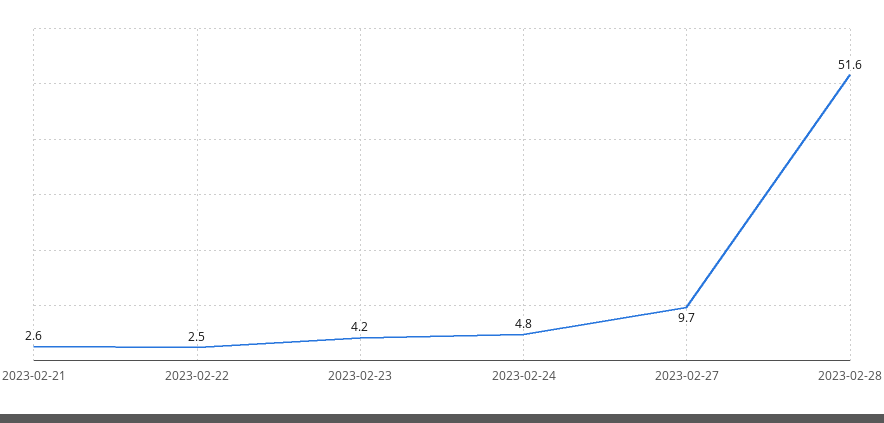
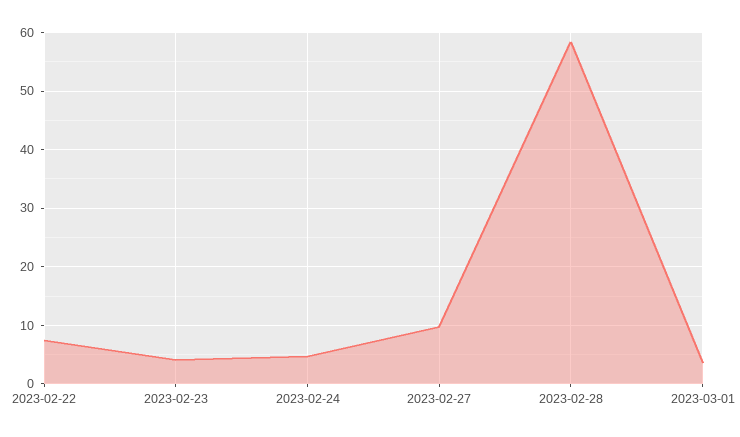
2023-02-21: 2.6 -> none
2023-02-22: 2.5 -> 8
2023-02-28: 51.6 -> 58
2023-03-01: none -> 4

